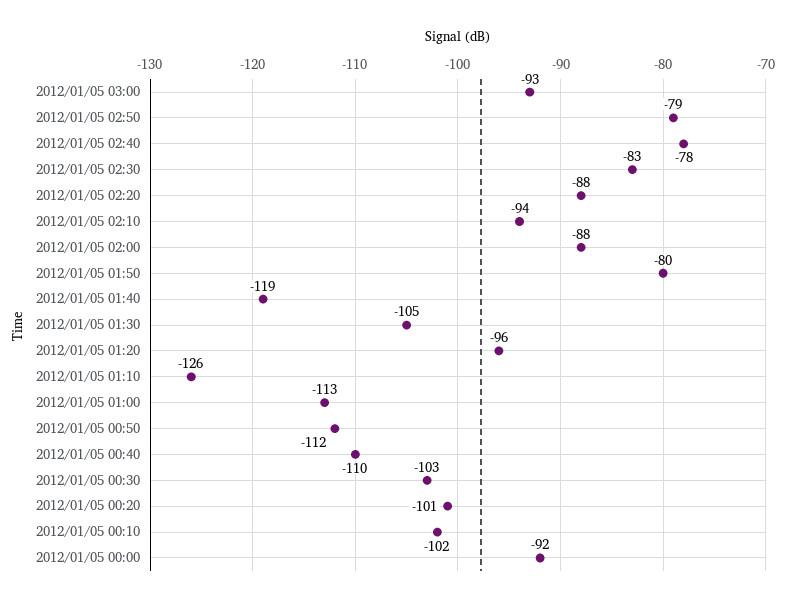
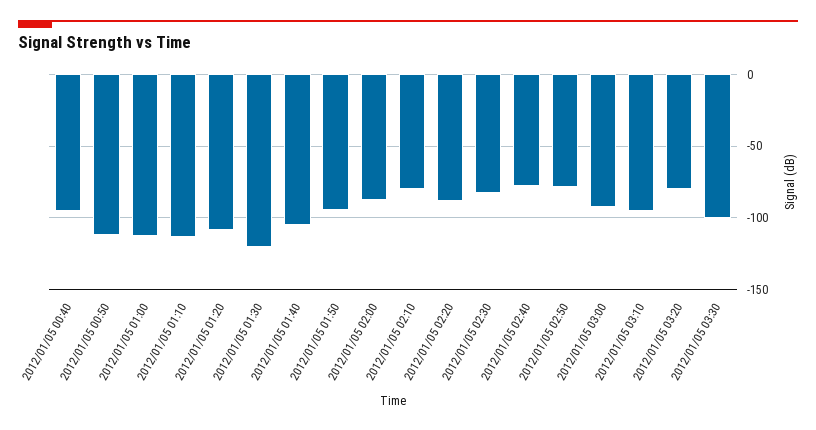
2012/01/05 02:10: -94 -> -80
2012/01/05 01:50: -80 -> -95
2012/01/05 01:40: -119 -> -105
2012/01/05 01:30: -105 -> -120
2012/01/05 01:20: -96 -> -110
2012/01/05 01:10: -126 -> -115
2012/01/05 00:40: -110 -> -95
2012/01/05 00:30: -103 -> none
2012/01/05 00:20: -101 -> none
2012/01/05 00:10: -102 -> none
2012/01/05 00:00: -92 -> none
2012/01/05 03:10: none -> -95
2012/01/05 03:20: none -> -80
2012/01/05 03:30: none -> -100

